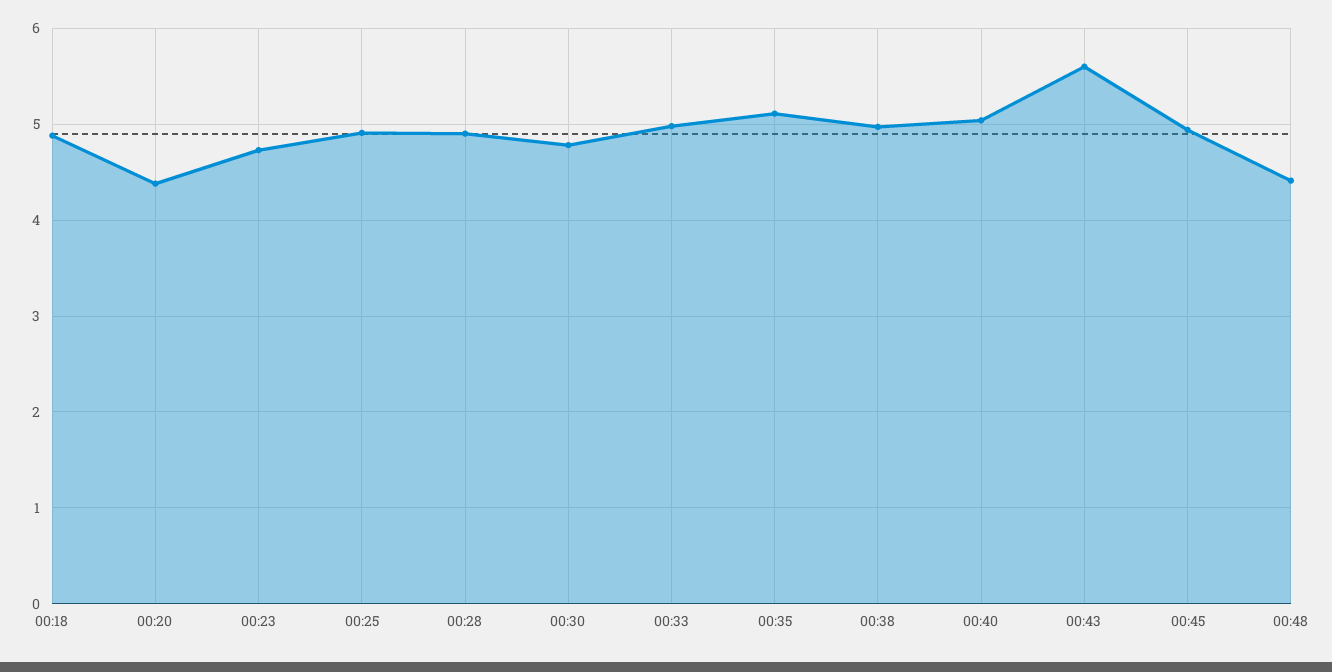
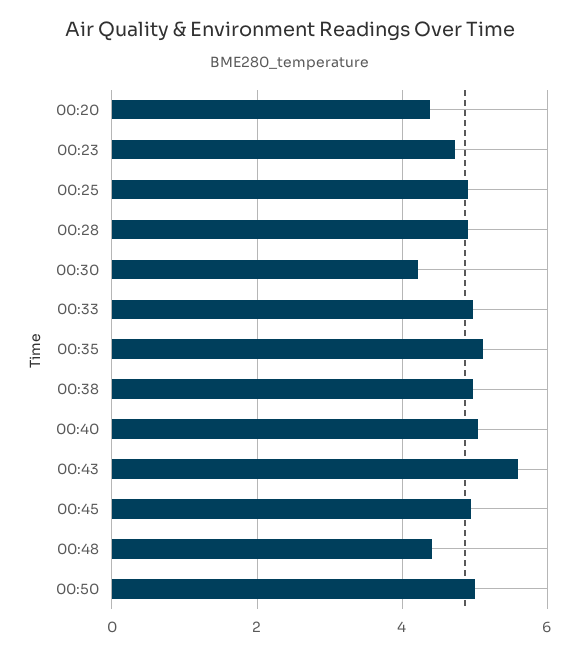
00:18: 4.9 -> none
00:30: 4.8 -> 4.2
00:50: none -> 5

